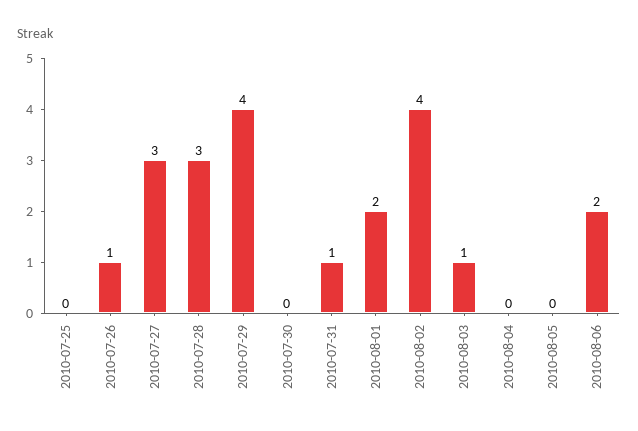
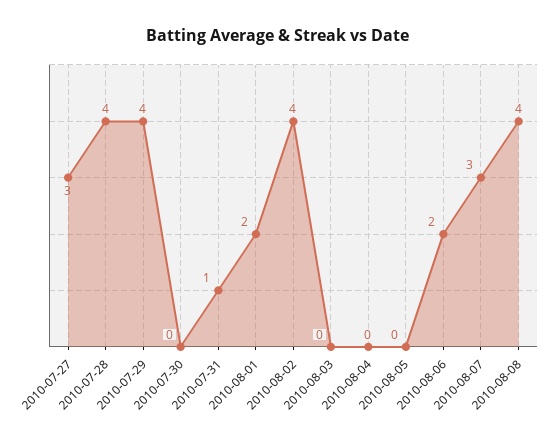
2010-07-25: 0 -> none
2010-07-26: 1 -> none
2010-07-28: 3 -> 4
2010-08-03: 1 -> 0
2010-08-07: none -> 3
2010-08-08: none -> 4

